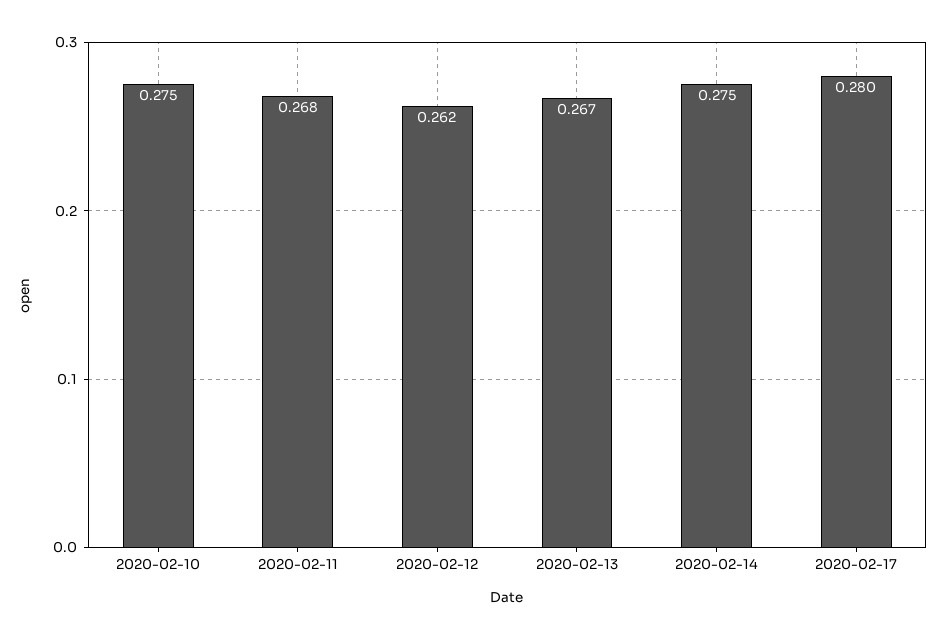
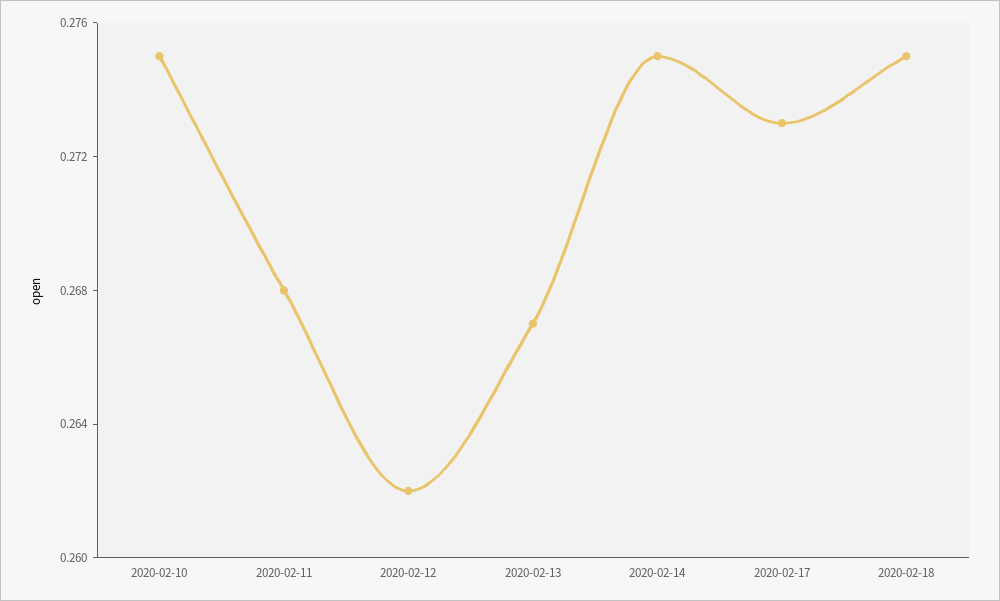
2020-02-17: 0.28 -> 0.273
2020-02-18: none -> 0.275

